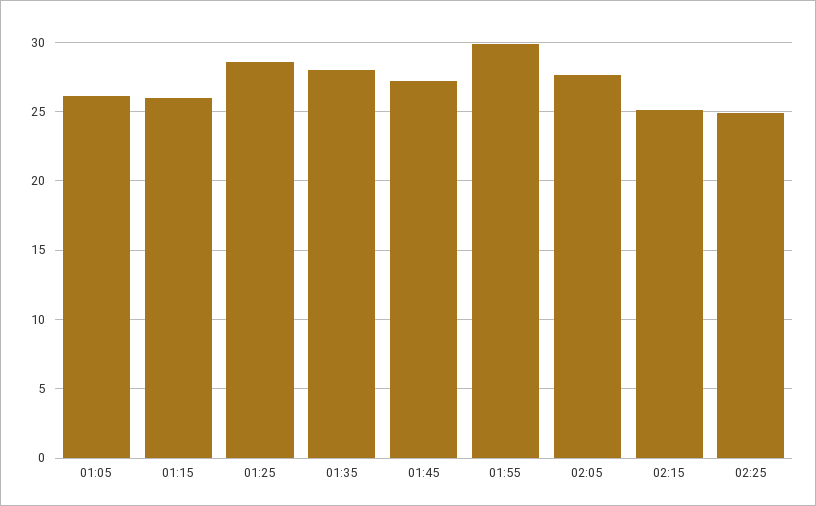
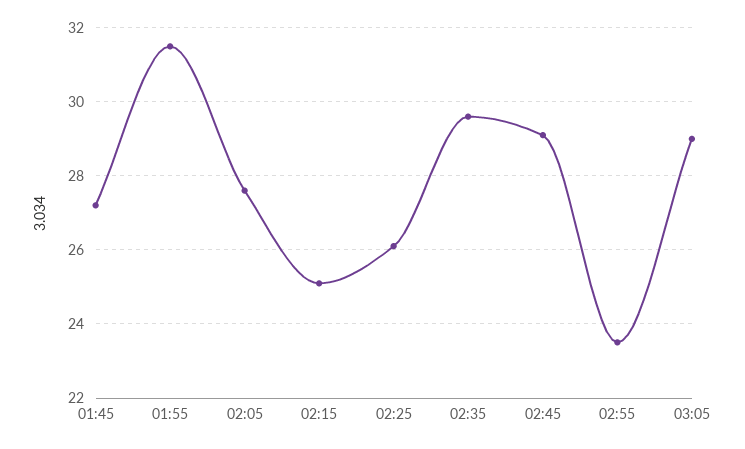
01:05: 26 -> none
01:15: 26 -> none
01:25: 28.5 -> none
01:35: 28 -> none
01:55: 30 -> 31.5
02:25: 25 -> 26
02:35: none -> 29.5
02:45: none -> 29
02:55: none -> 23.5
03:05: none -> 29

